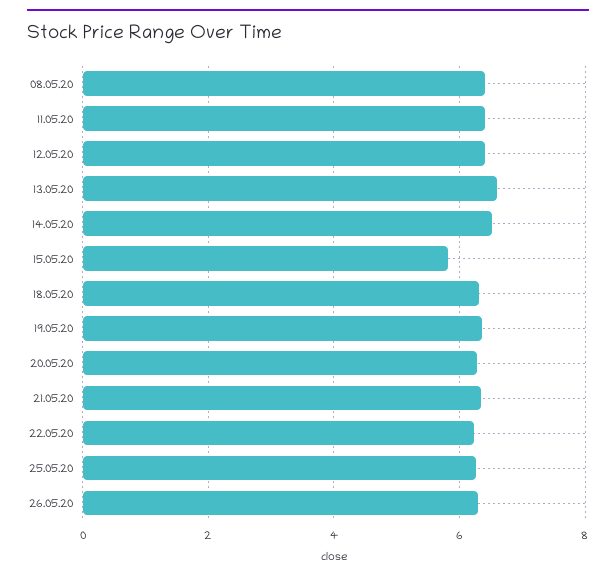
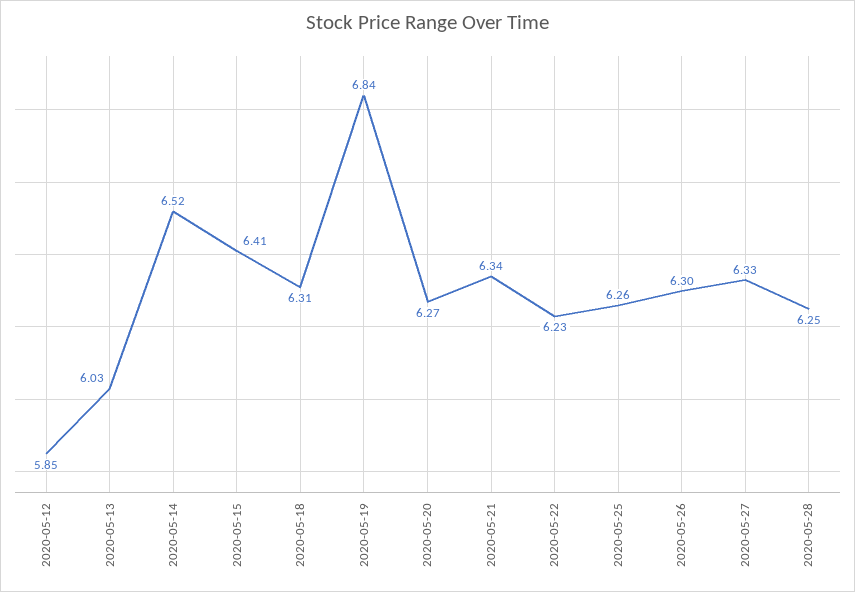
08.05.20: 6.4 -> none
11.05.20: 6.4 -> none
12.05.20: 6.4 -> 5.85
13.05.20: 6.6 -> 6.03
15.05.20: 5.8 -> 6.41
19.05.20: 6.4 -> 6.84
2020-05-27: none -> 6.33
2020-05-28: none -> 6.25

